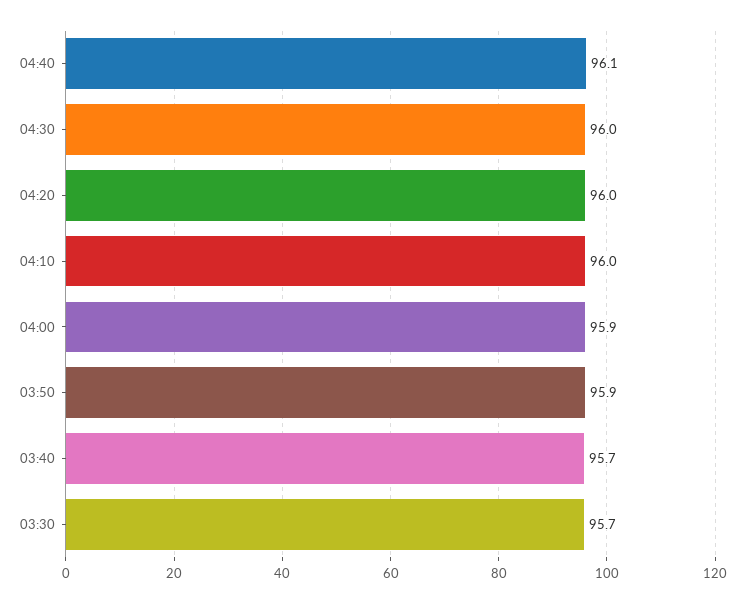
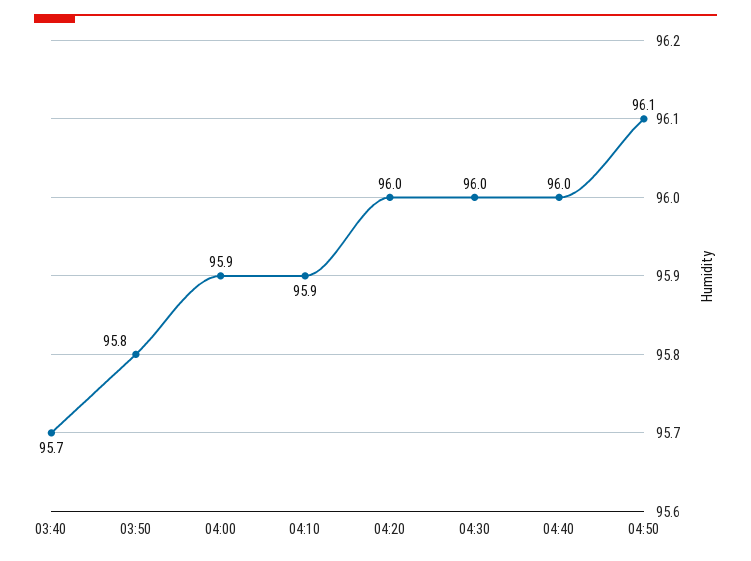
04:40: 96.1 -> 96
04:10: 96 -> 95.9
03:50: 95.9 -> 95.8
03:30: 95.7 -> none
04:50: none -> 96.1

